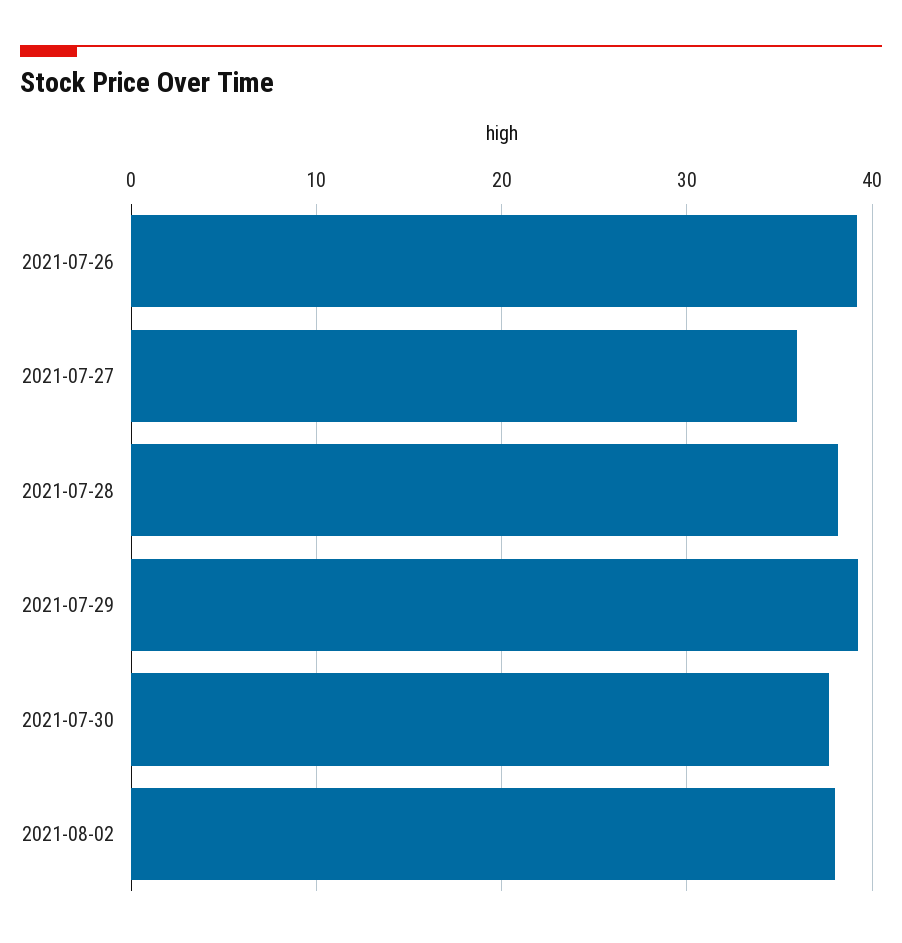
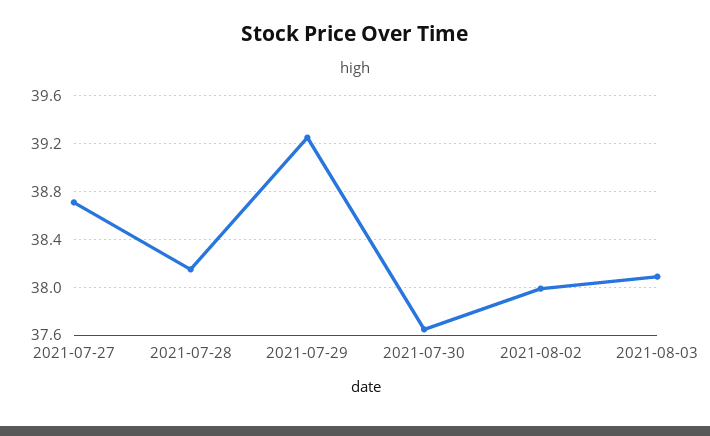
2021-07-26: 39 -> none
2021-07-27: 36 -> 38.7
2021-08-03: none -> 38.1

